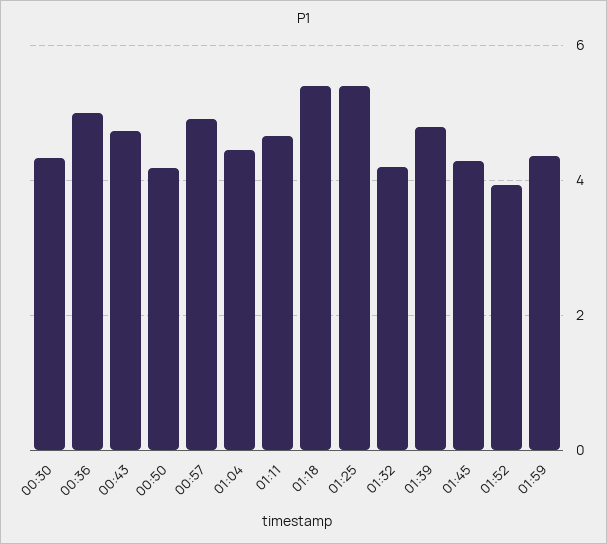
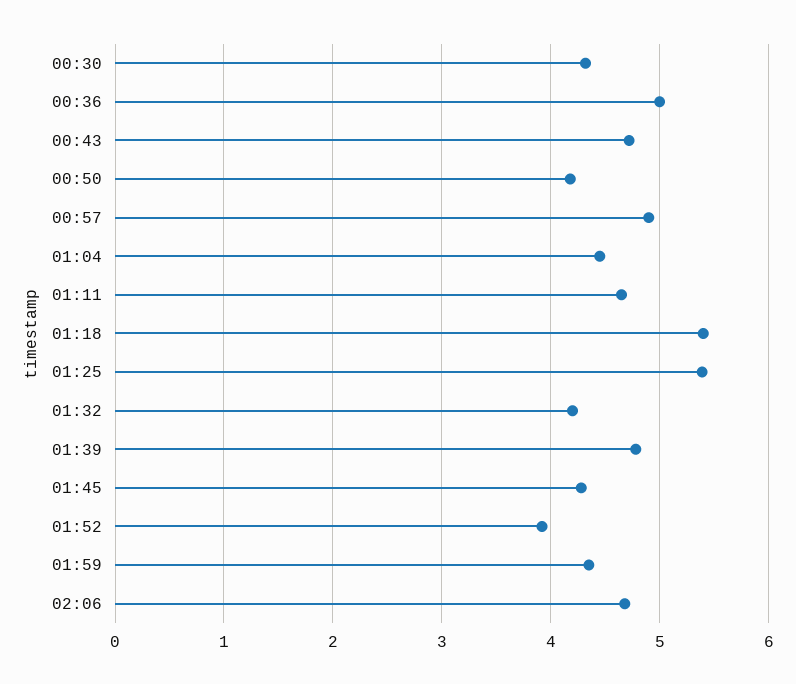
02:06: none -> 4.7

